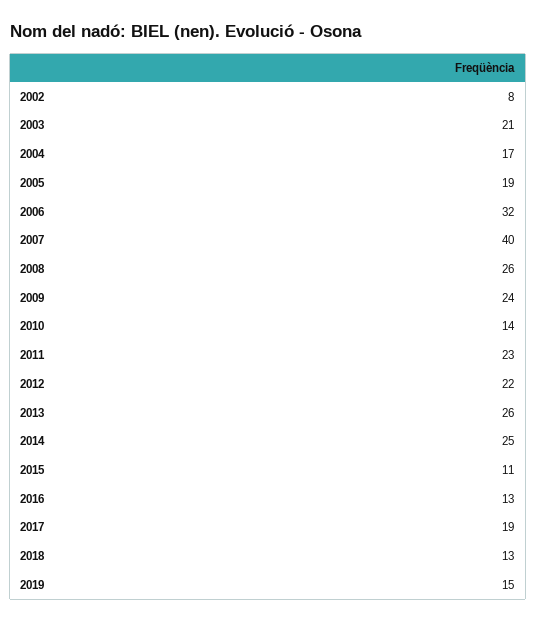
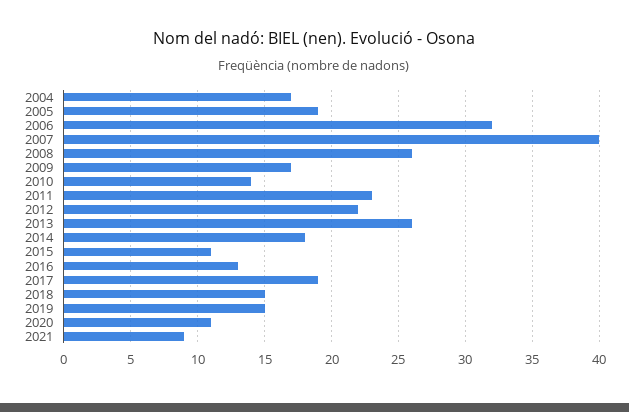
2002: 8 -> none
2003: 21 -> none
2009: 24 -> 17
2014: 25 -> 18
2018: 13 -> 15
2020: none -> 11
2021: none -> 9

